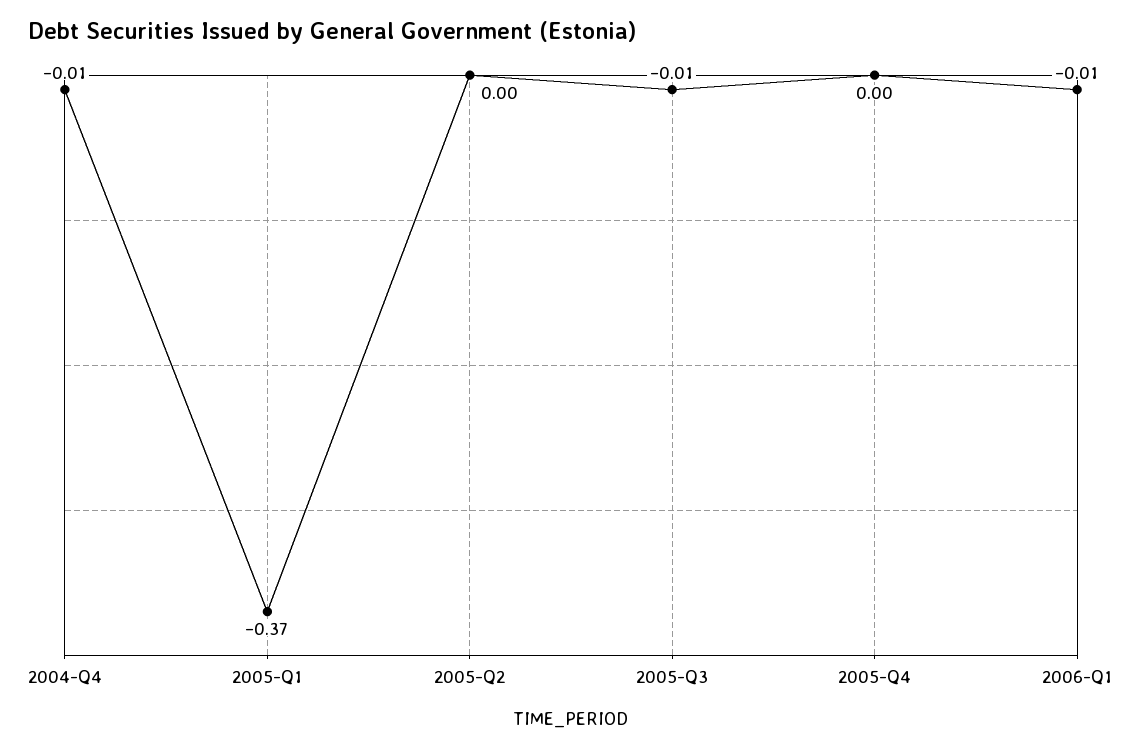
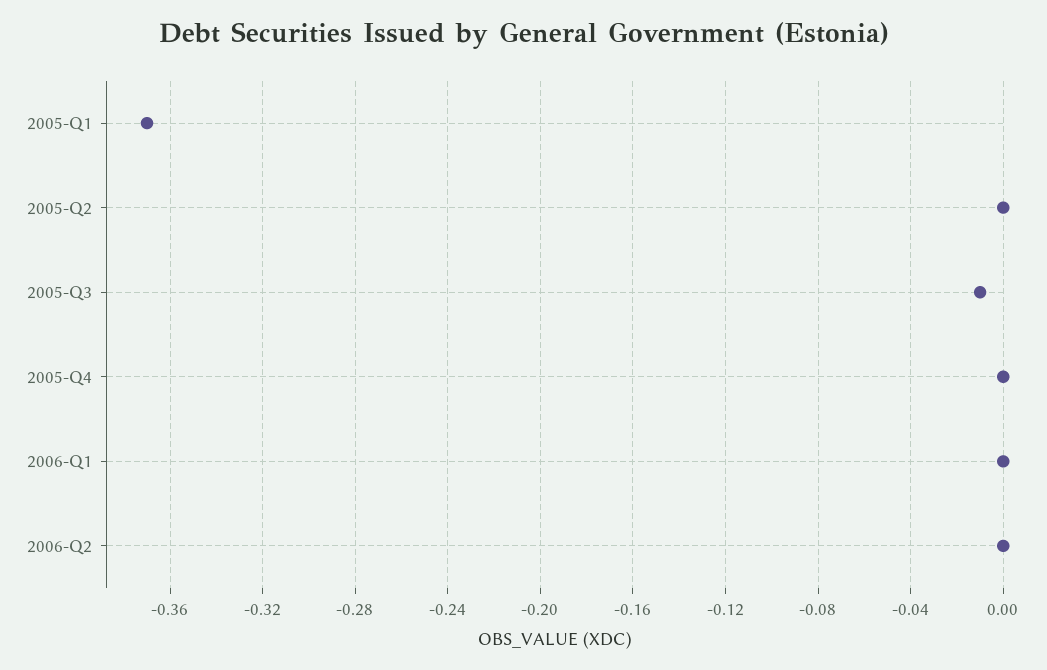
2004-Q4: -0.01 -> none
2006-Q1: -0.01 -> 0
2006-Q2: none -> 0

